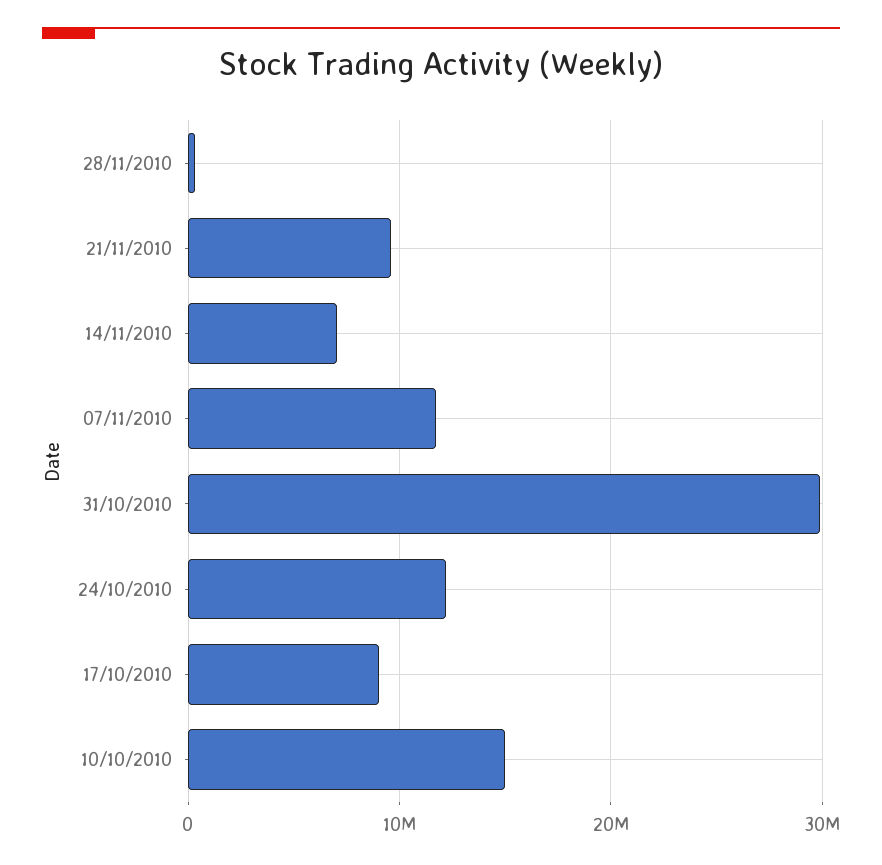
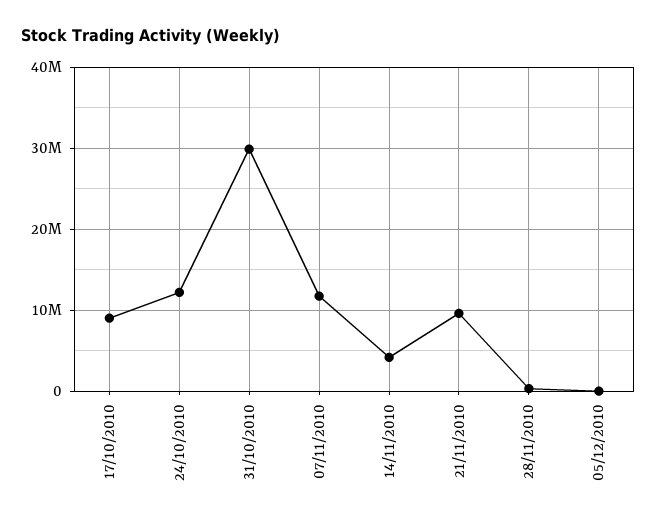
14/11/2010: 7000000 -> 4000000
10/10/2010: 15000000 -> none
05/12/2010: none -> 0

